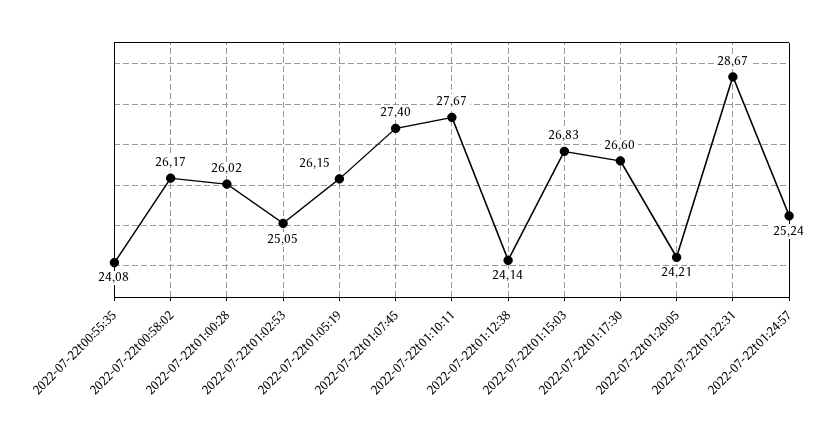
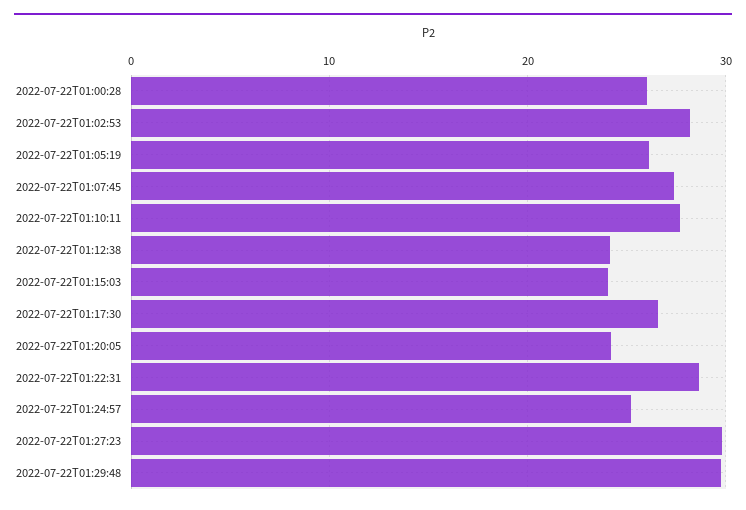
2022-07-22t00:55:35: 24.08 -> none
2022-07-22t00:58:02: 26.17 -> none
2022-07-22t01:02:53: 25.05 -> 28
2022-07-22t01:15:03: 26.83 -> 24
2022-07-22T01:27:23: none -> 30
2022-07-22T01:29:48: none -> 30

